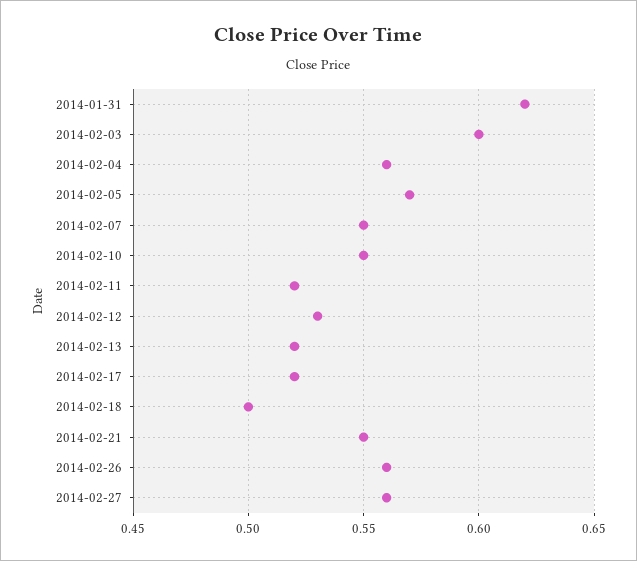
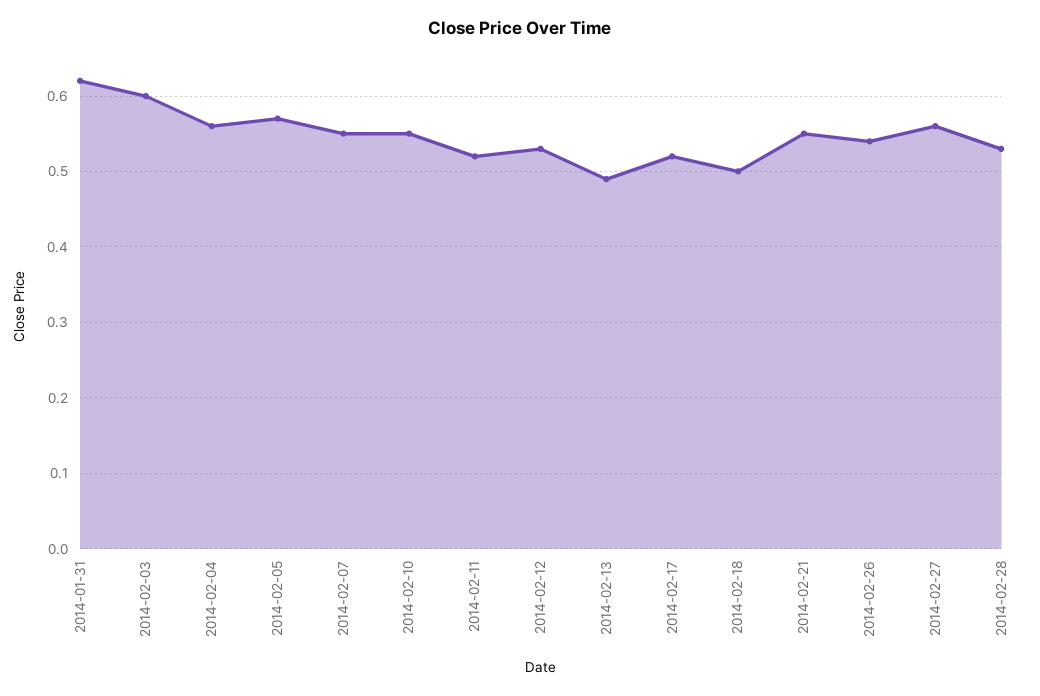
2014-02-13: 0.52 -> 0.49
2014-02-26: 0.56 -> 0.54
2014-02-28: none -> 0.53

